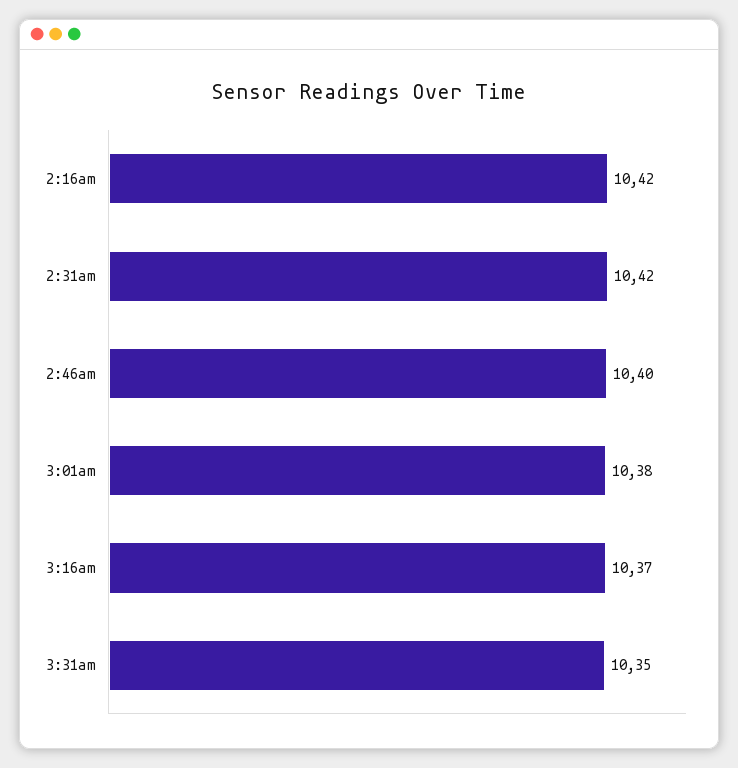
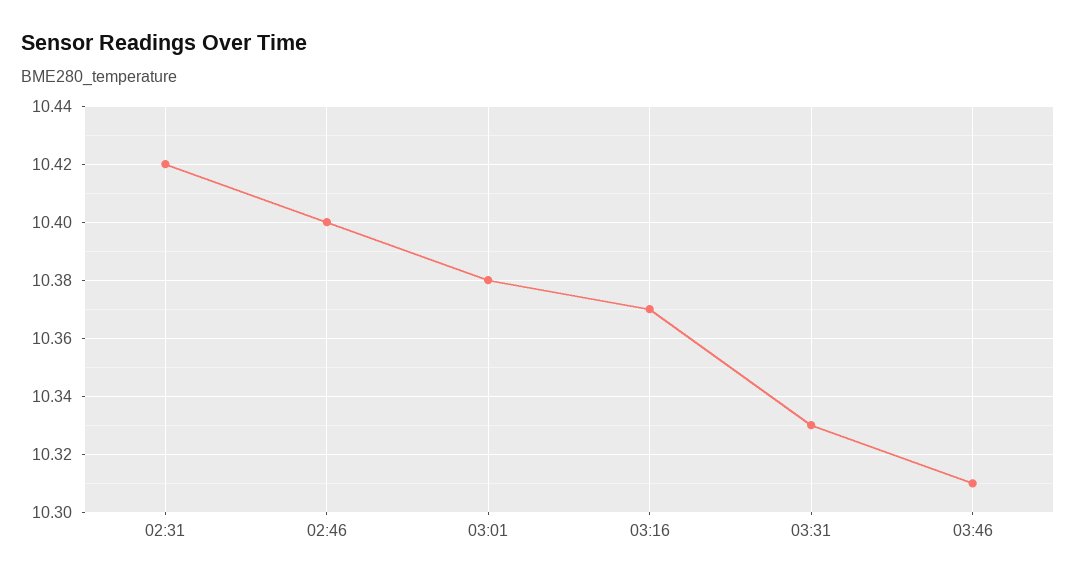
2:16am: 10.42 -> none
3:31am: 10.35 -> 10.33
03:46: none -> 10.31

